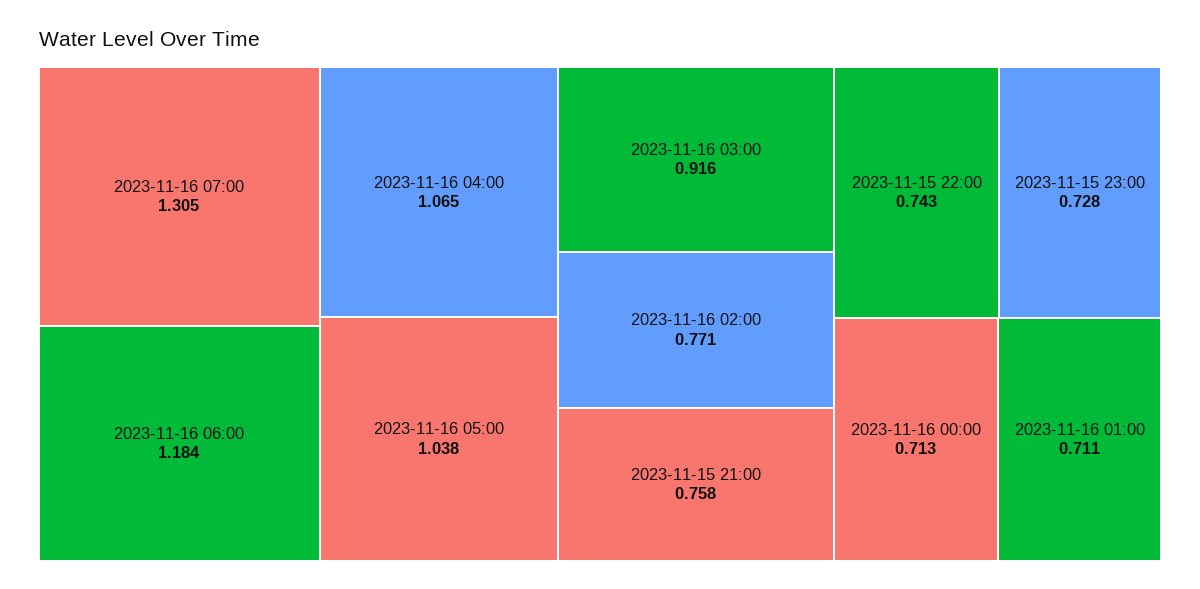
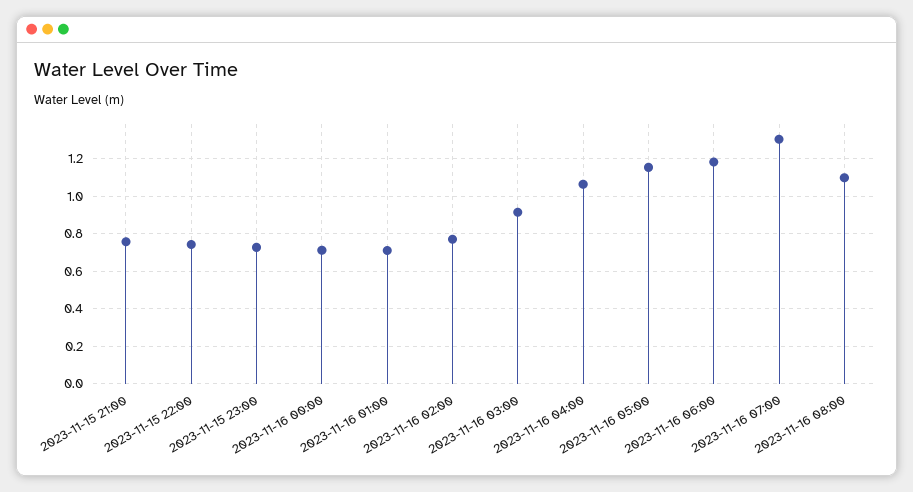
2023-11-16 05:00: 1.038 -> 1.15
2023-11-16 08:00: none -> 1.1

